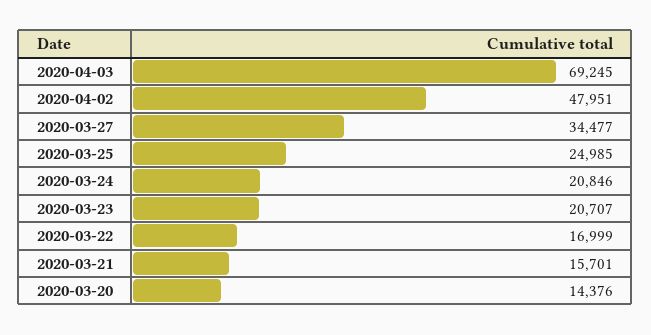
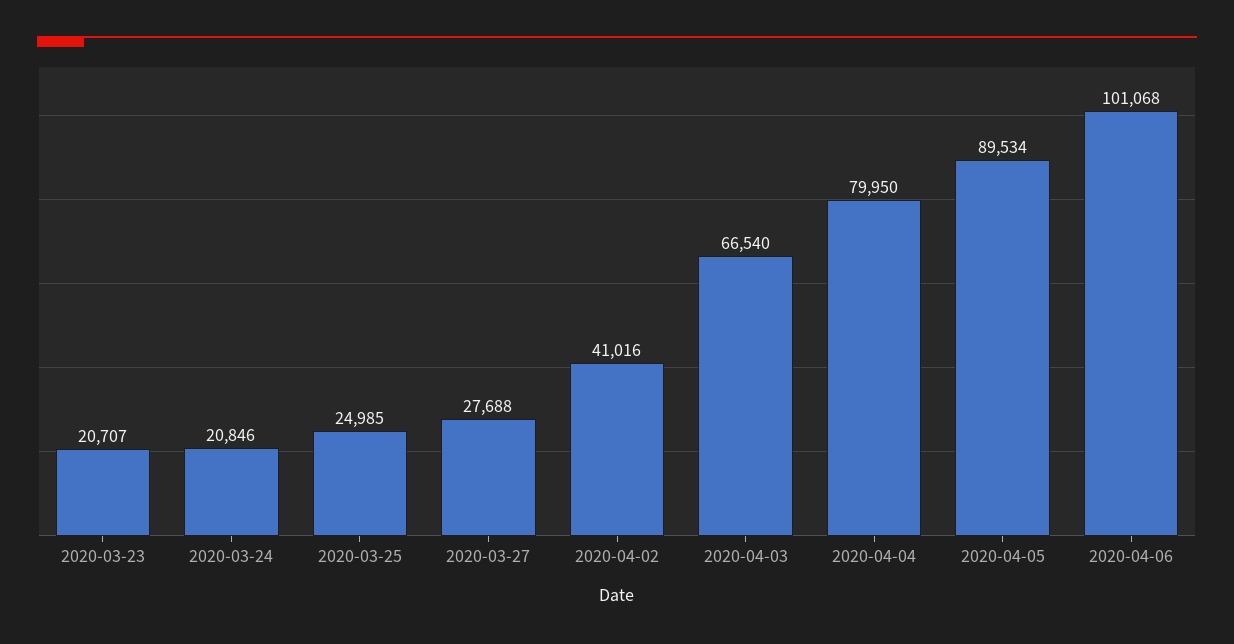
2020-04-03: 69245 -> 66540
2020-04-02: 47951 -> 41016
2020-03-27: 34477 -> 27688
2020-03-22: 16999 -> none
2020-03-21: 15701 -> none
2020-03-20: 14376 -> none
2020-04-04: none -> 79950
2020-04-05: none -> 89534
2020-04-06: none -> 101068

